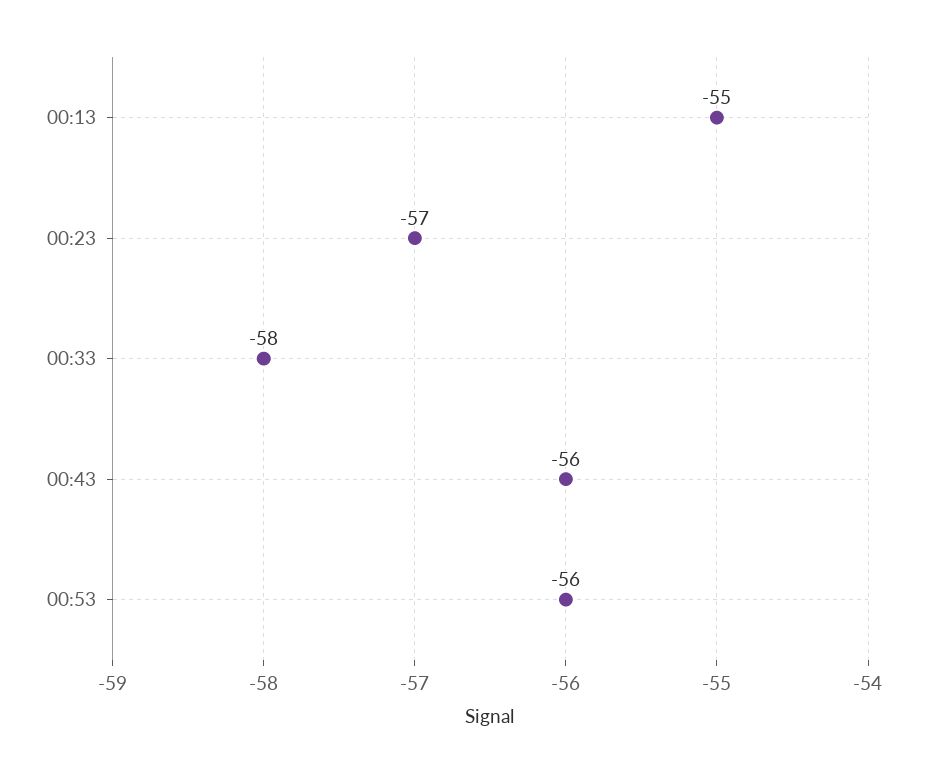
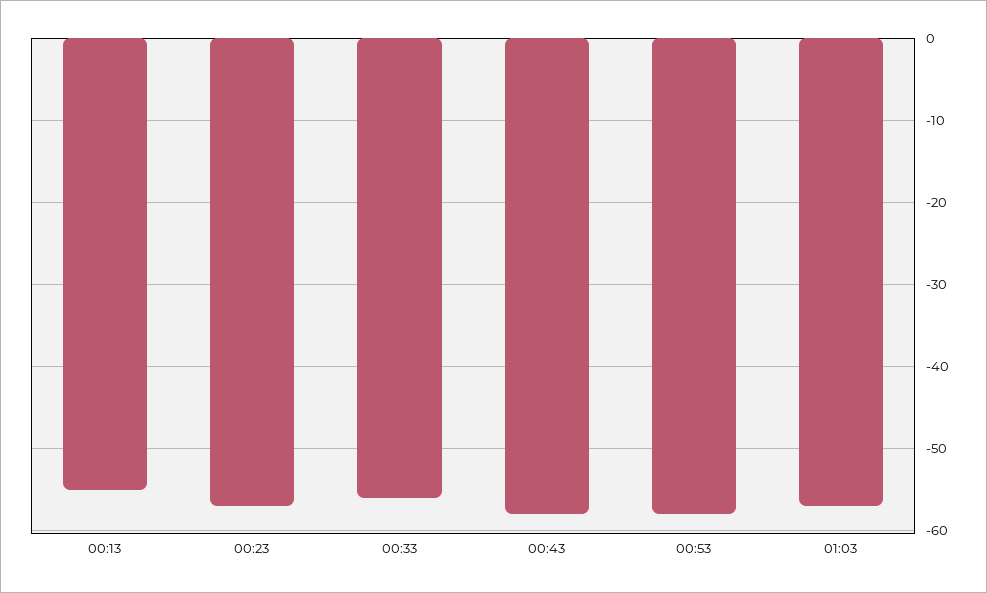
00:33: -58 -> -56
00:43: -56 -> -58
00:53: -56 -> -58
01:03: none -> -57

